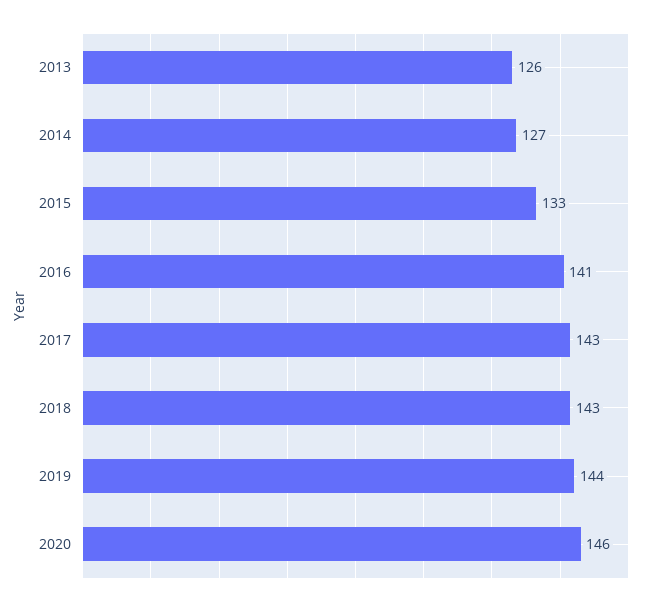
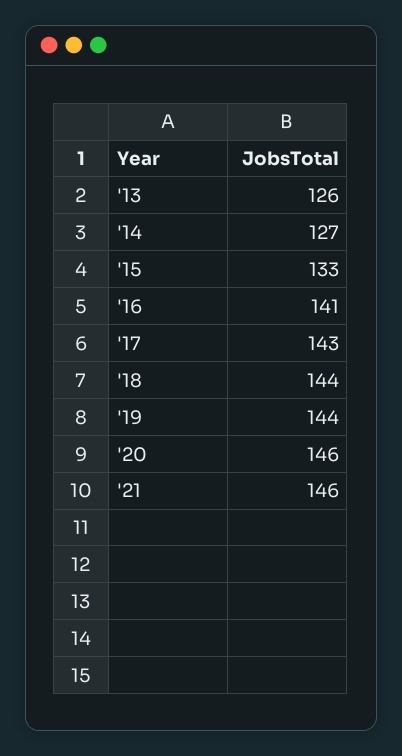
2018: 143 -> 144
'21: none -> 146

